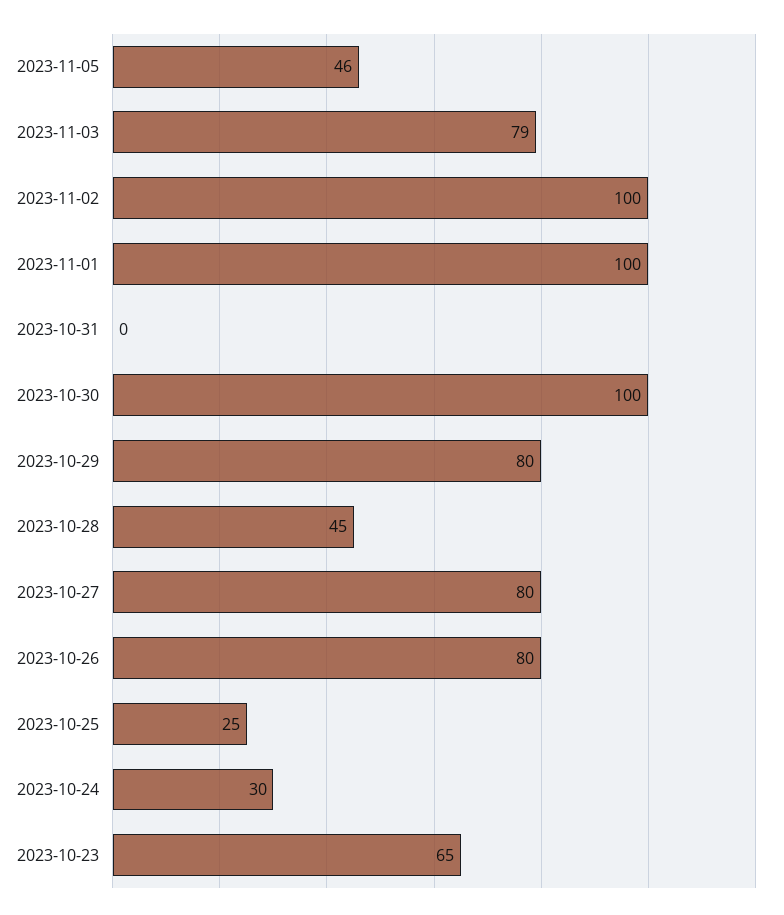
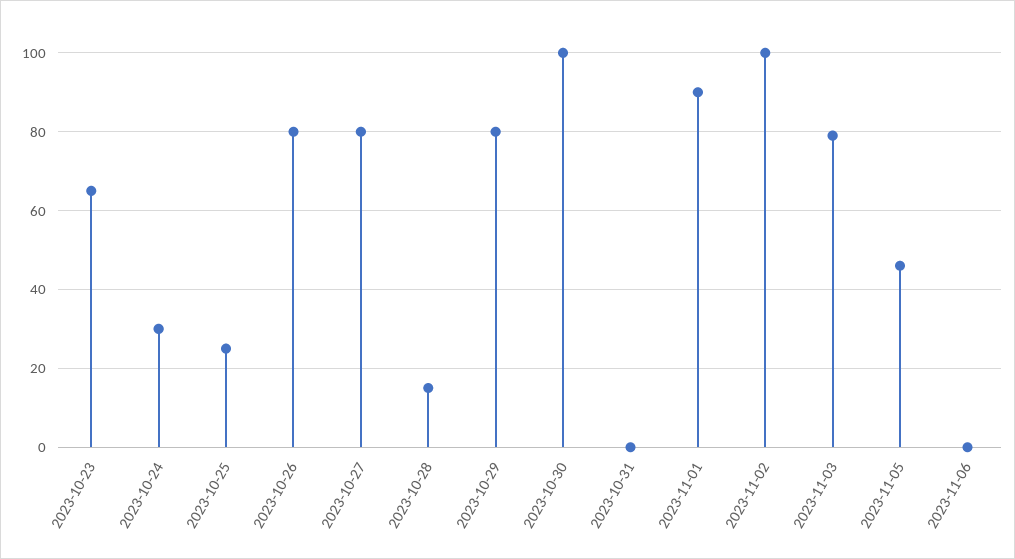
2023-11-01: 100 -> 90
2023-10-28: 45 -> 15
2023-11-06: none -> 0

